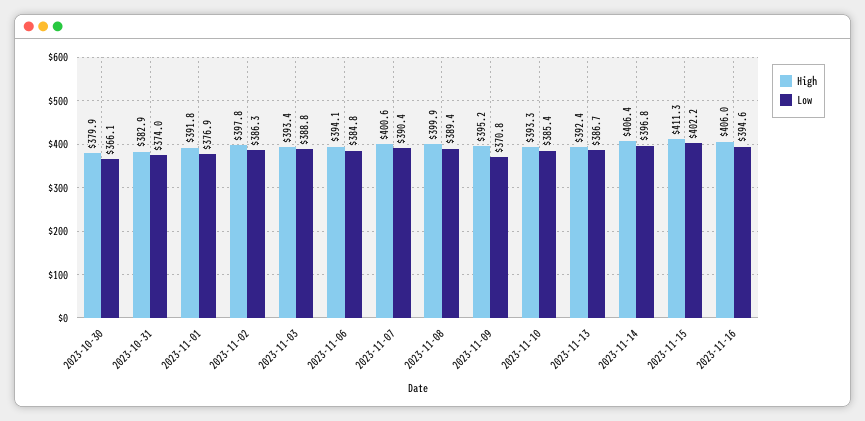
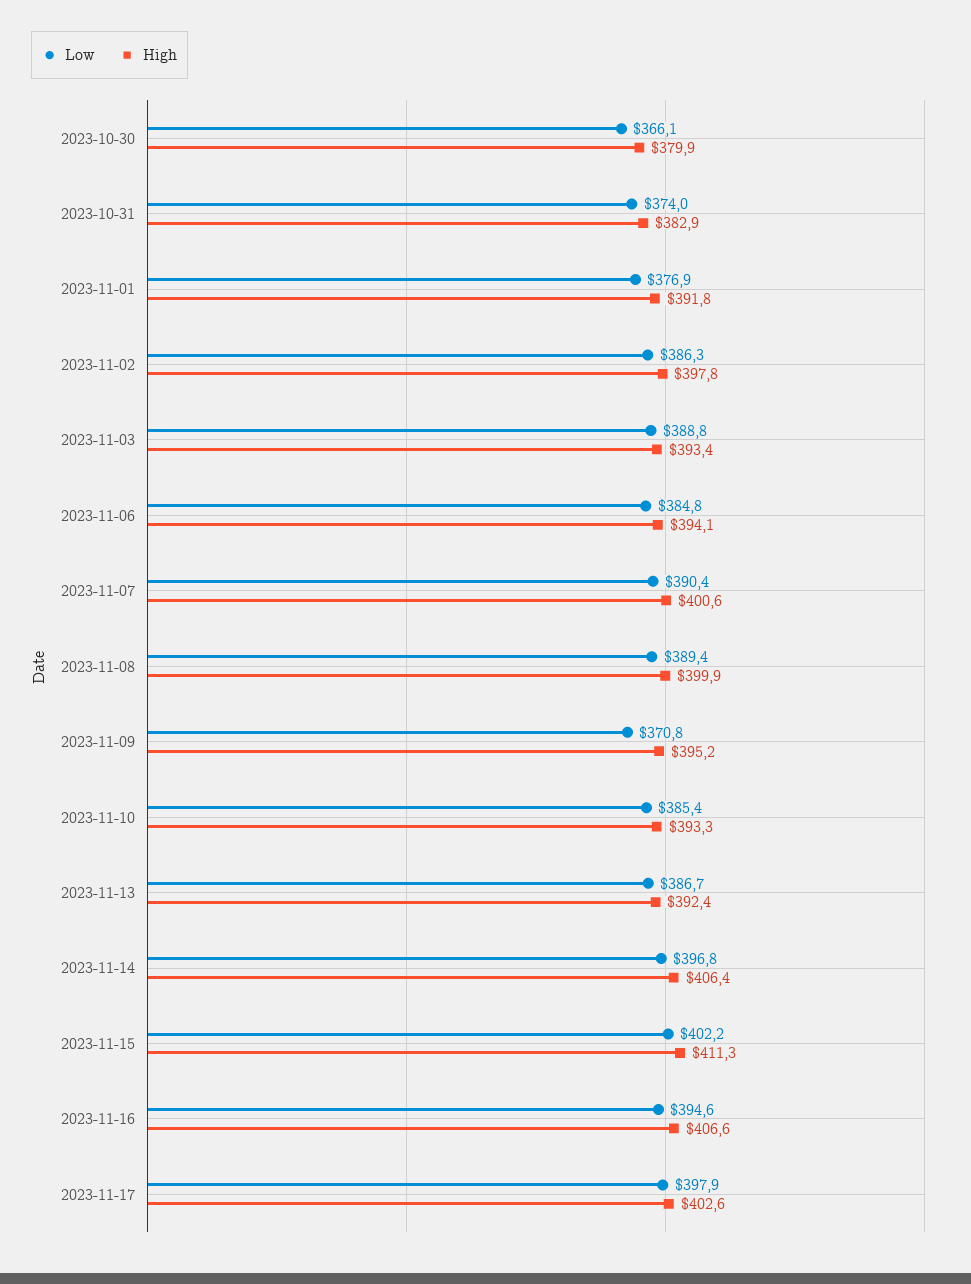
High, 2023-11-16: 406 -> 406.6
Low, 2023-11-17: none -> 397.9
High, 2023-11-17: none -> 402.6

